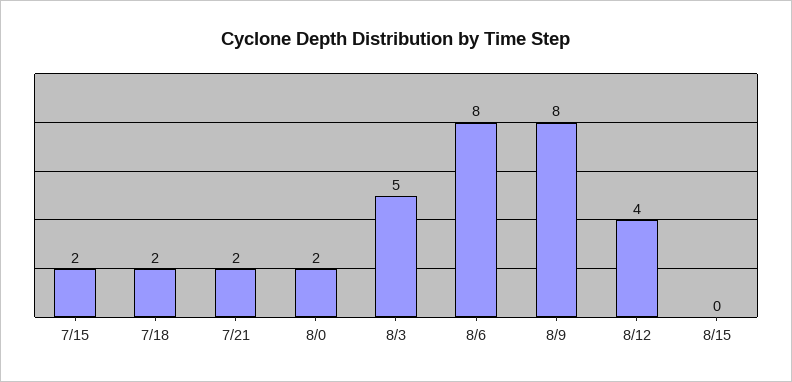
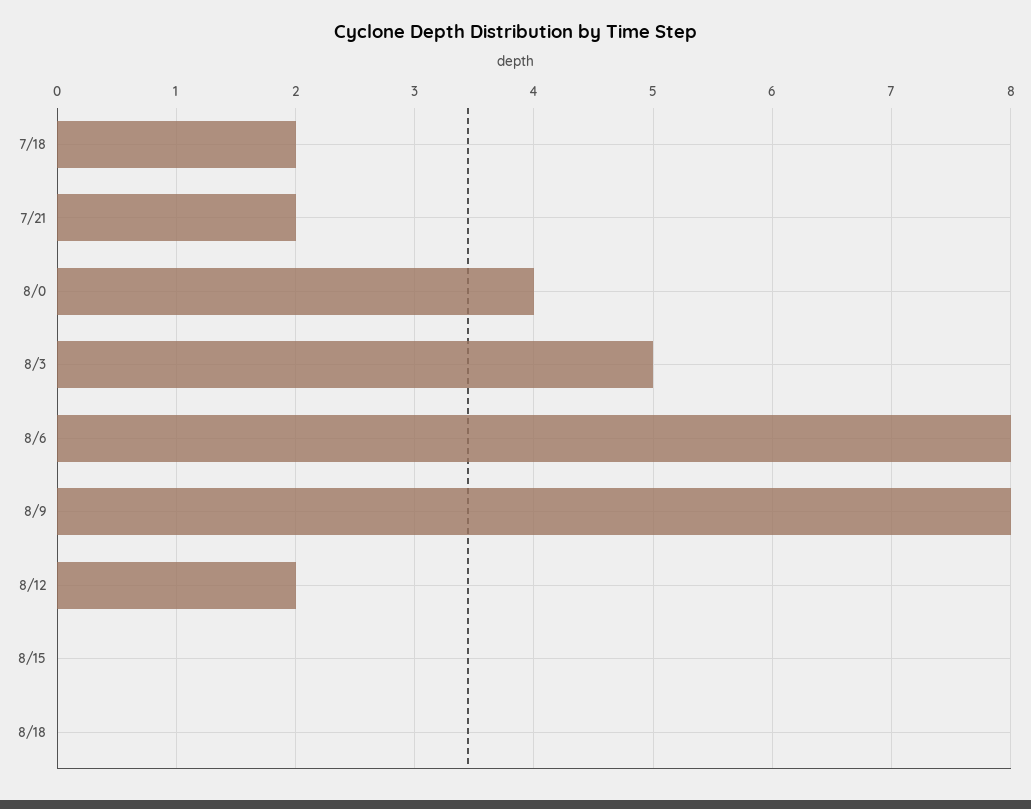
7/15: 2 -> none
8/0: 2 -> 4
8/12: 4 -> 2
8/18: none -> 0

